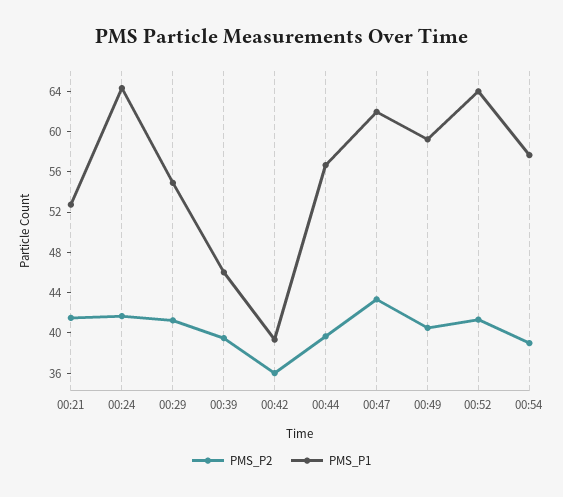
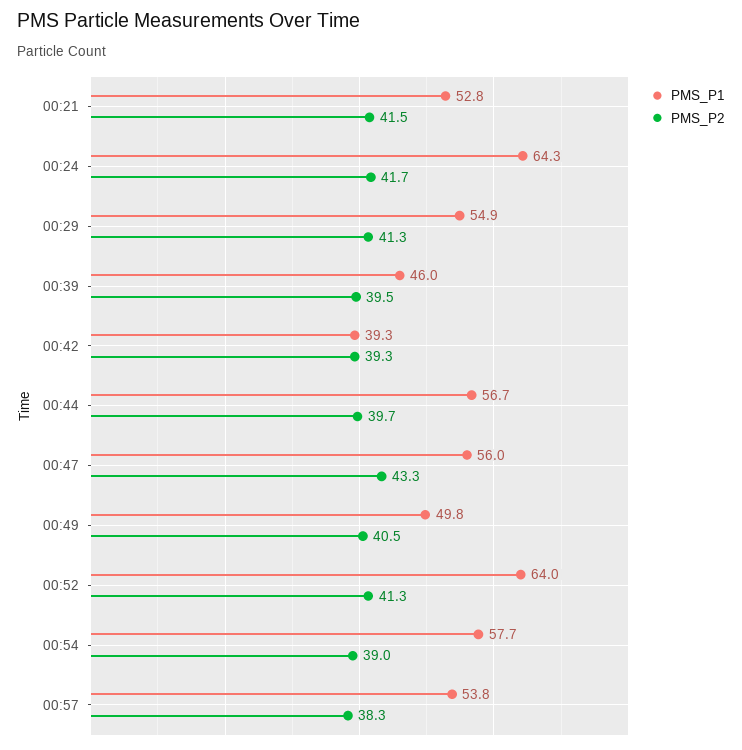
PMS_P2, 00:42: 36 -> 39.3
PMS_P1, 00:47: 62 -> 56
PMS_P1, 00:49: 59 -> 49.8
PMS_P1, 00:57: none -> 53.8
PMS_P2, 00:57: none -> 38.3

